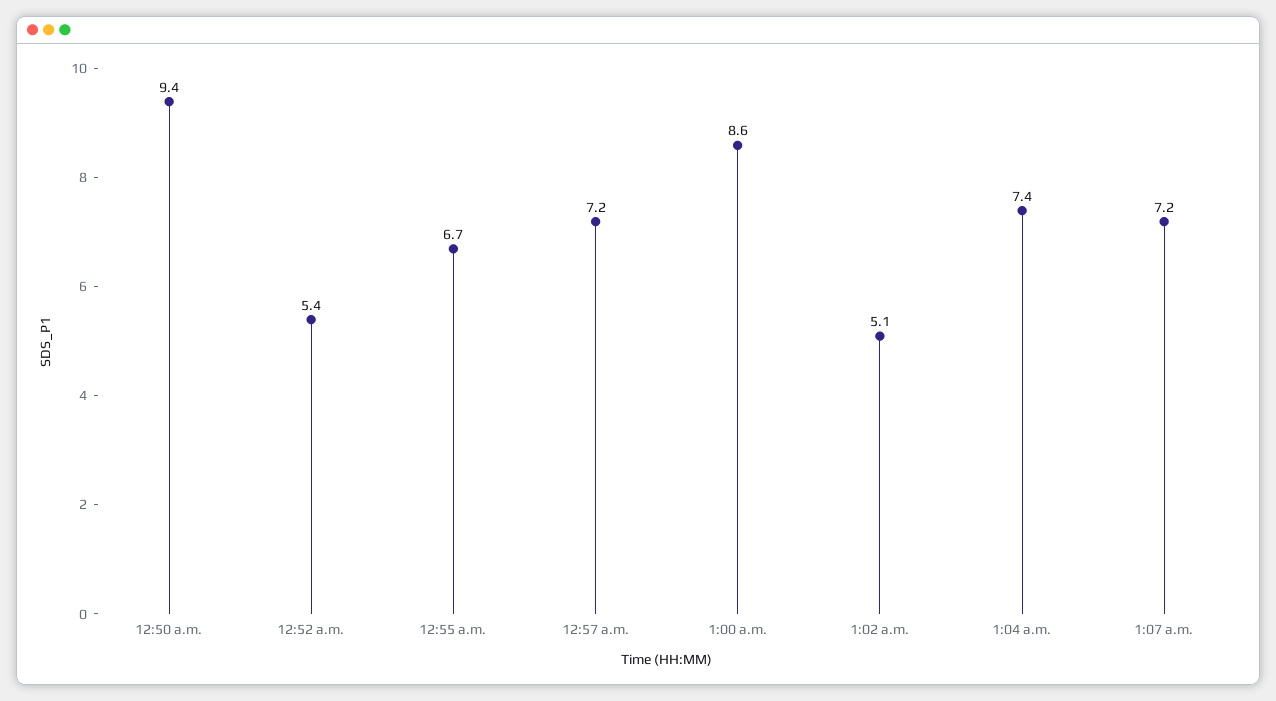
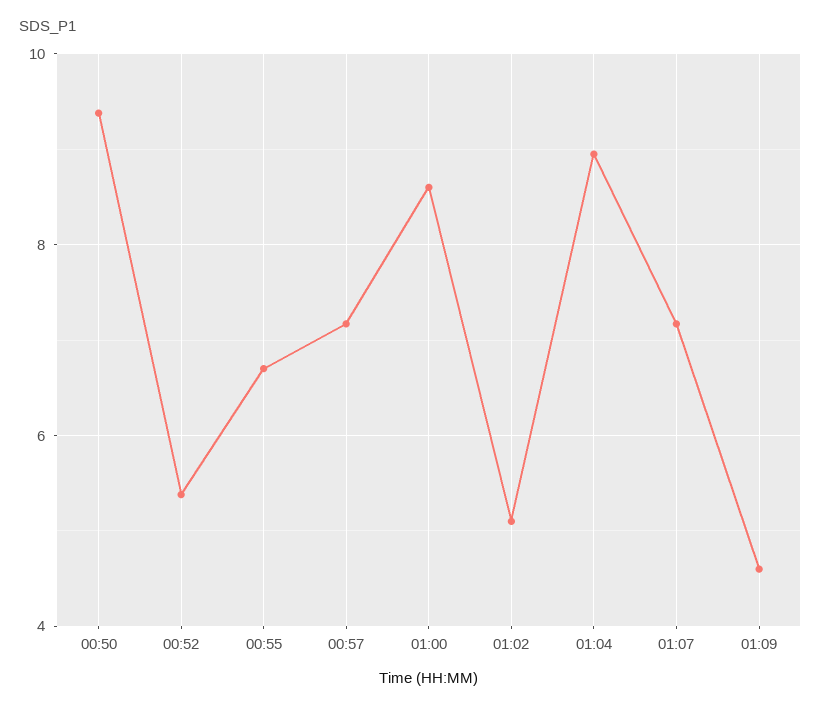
1:04 a.m.: 7.4 -> 9
01:09: none -> 4.6

